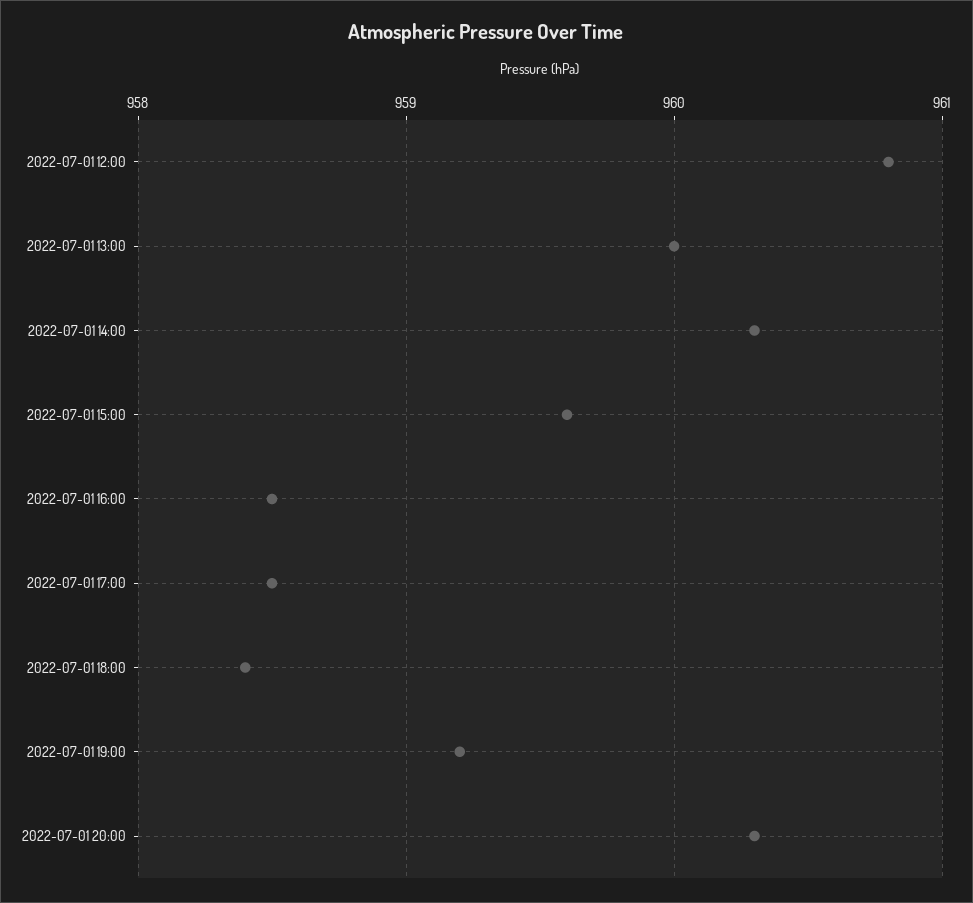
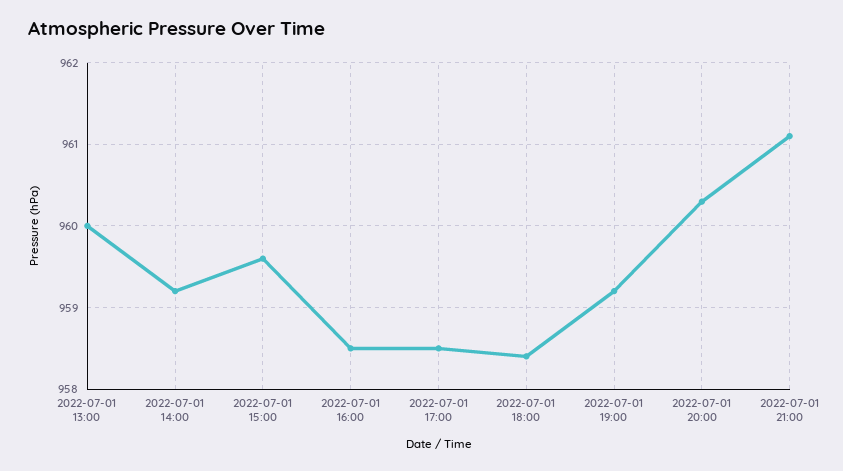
2022-07-01 12:00: 960.8 -> none
2022-07-01 14:00: 960.3 -> 959.2
2022-07-01 21:00: none -> 961.1

